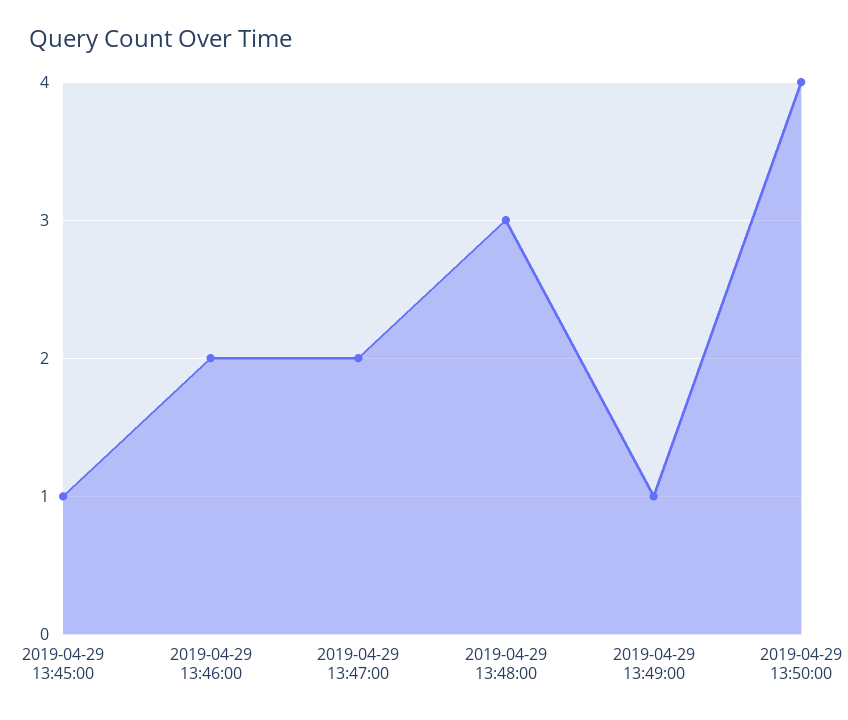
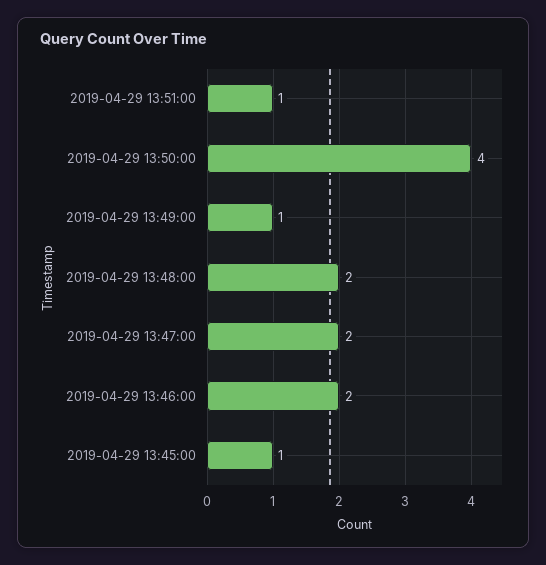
2019-04-29 13:48:00: 3 -> 2
2019-04-29 13:51:00: none -> 1

